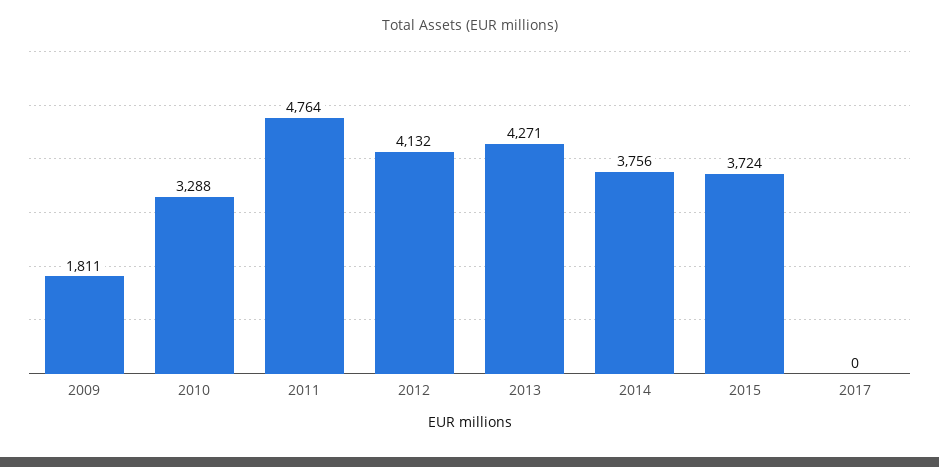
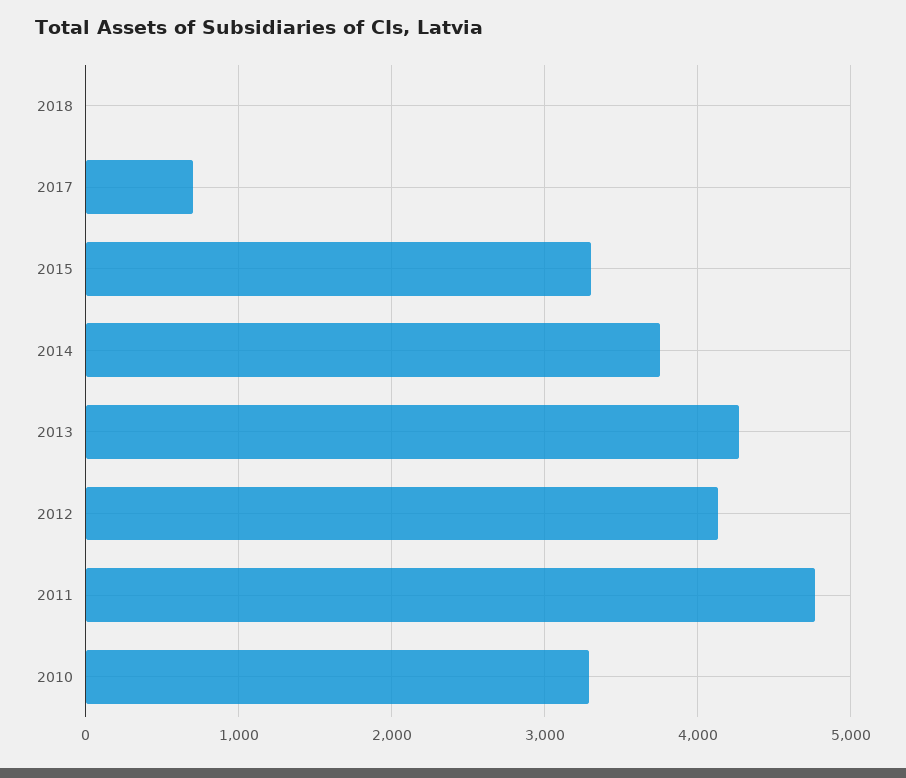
2009: 1811 -> none
2015: 3724 -> 3300
2017: 0 -> 700
2018: none -> 0

